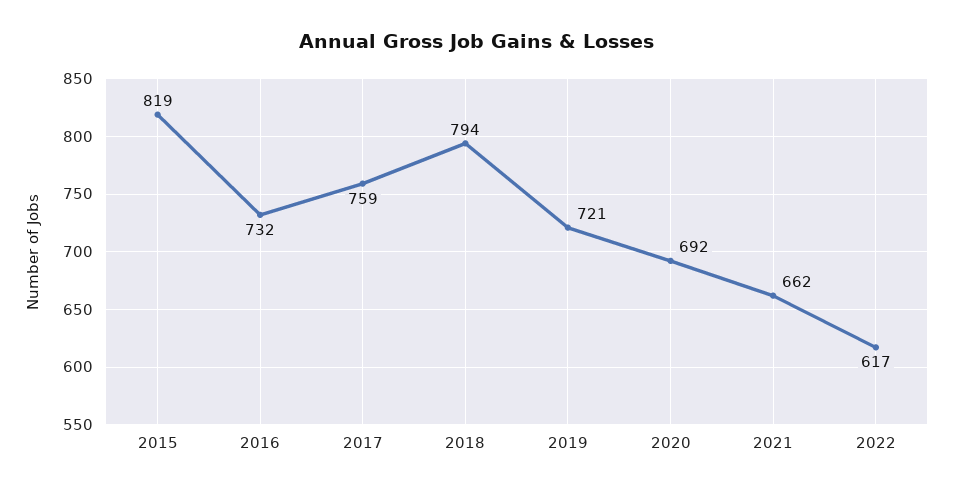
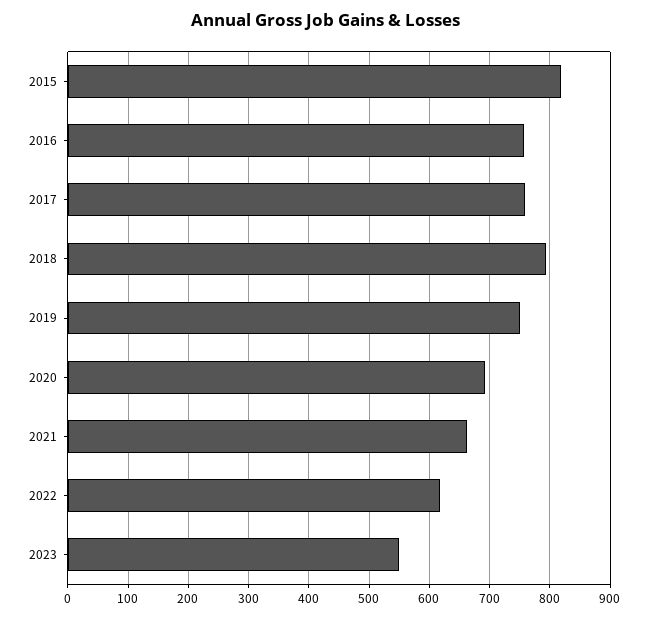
2016: 732 -> 760
2019: 721 -> 750
2023: none -> 550

